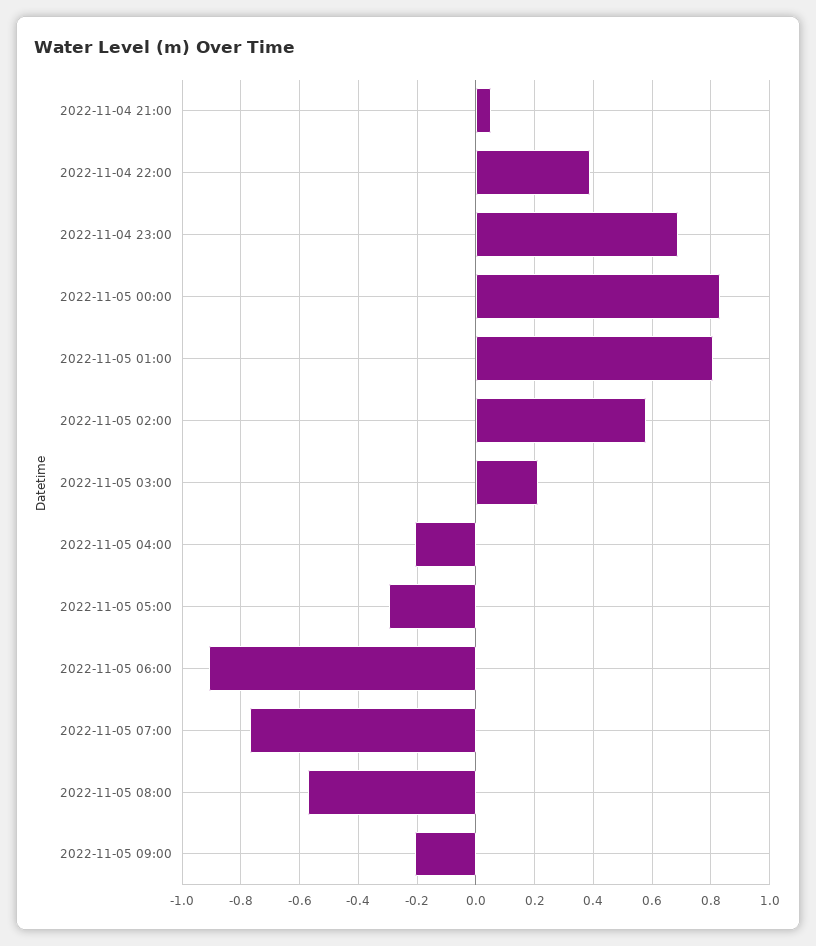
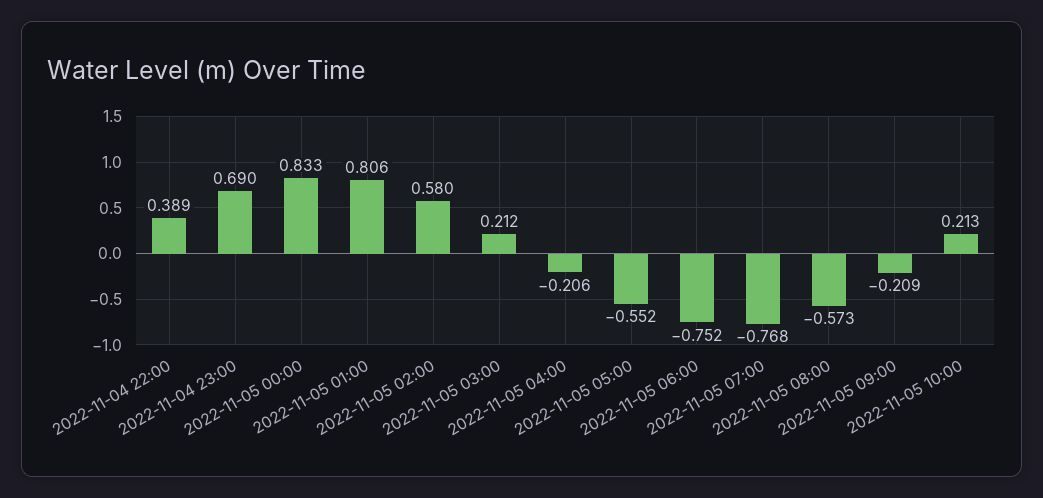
2022-11-04 21:00: 0.05 -> none
2022-11-05 05:00: -0.3 -> -0.552
2022-11-05 06:00: -0.9 -> -0.752
2022-11-05 10:00: none -> 0.213

